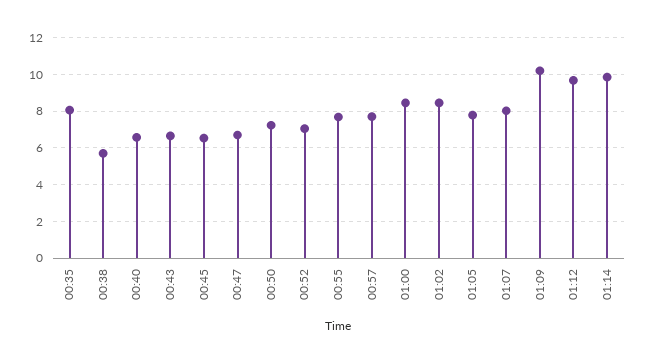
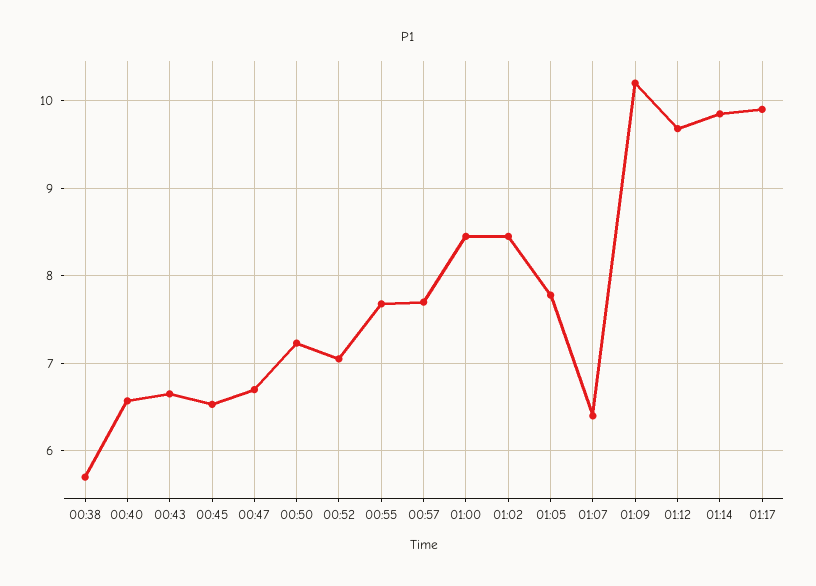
00:35: 8 -> none
01:07: 8 -> 6.4
01:17: none -> 9.9

